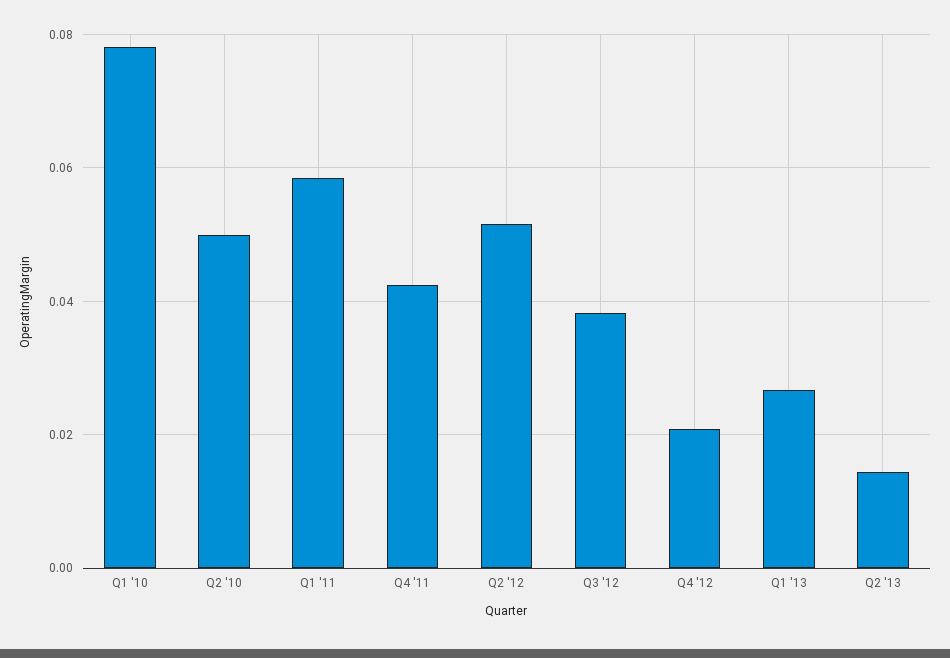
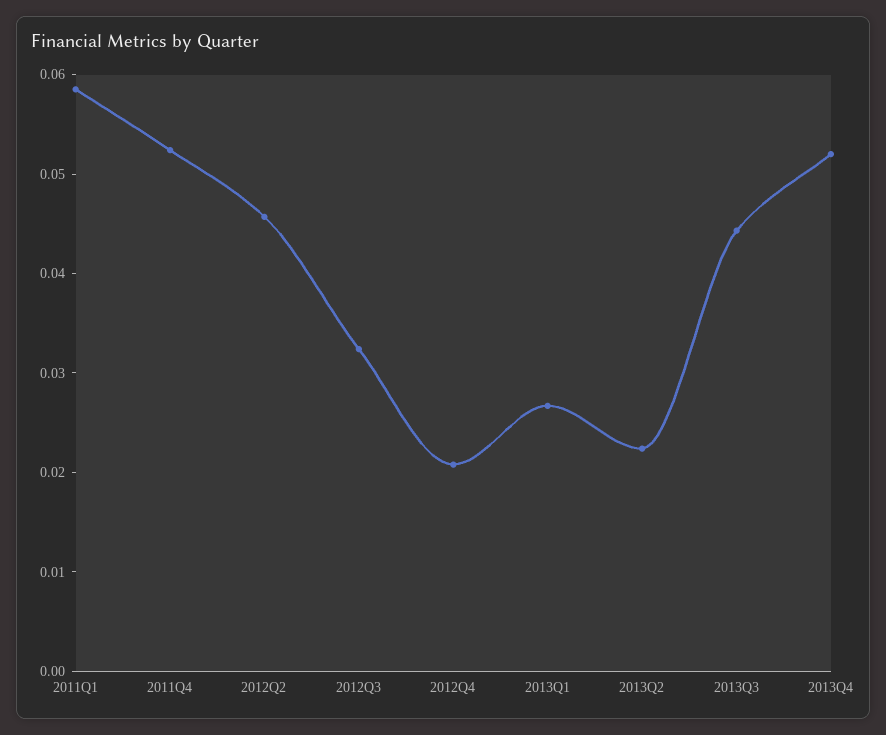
Q1 '10: 0.078 -> none
Q2 '10: 0.05 -> none
Q4 '11: 0.042 -> 0.052
Q2 '12: 0.052 -> 0.046
Q3 '12: 0.038 -> 0.032
Q2 '13: 0.014 -> 0.022
2013Q3: none -> 0.044
2013Q4: none -> 0.052

